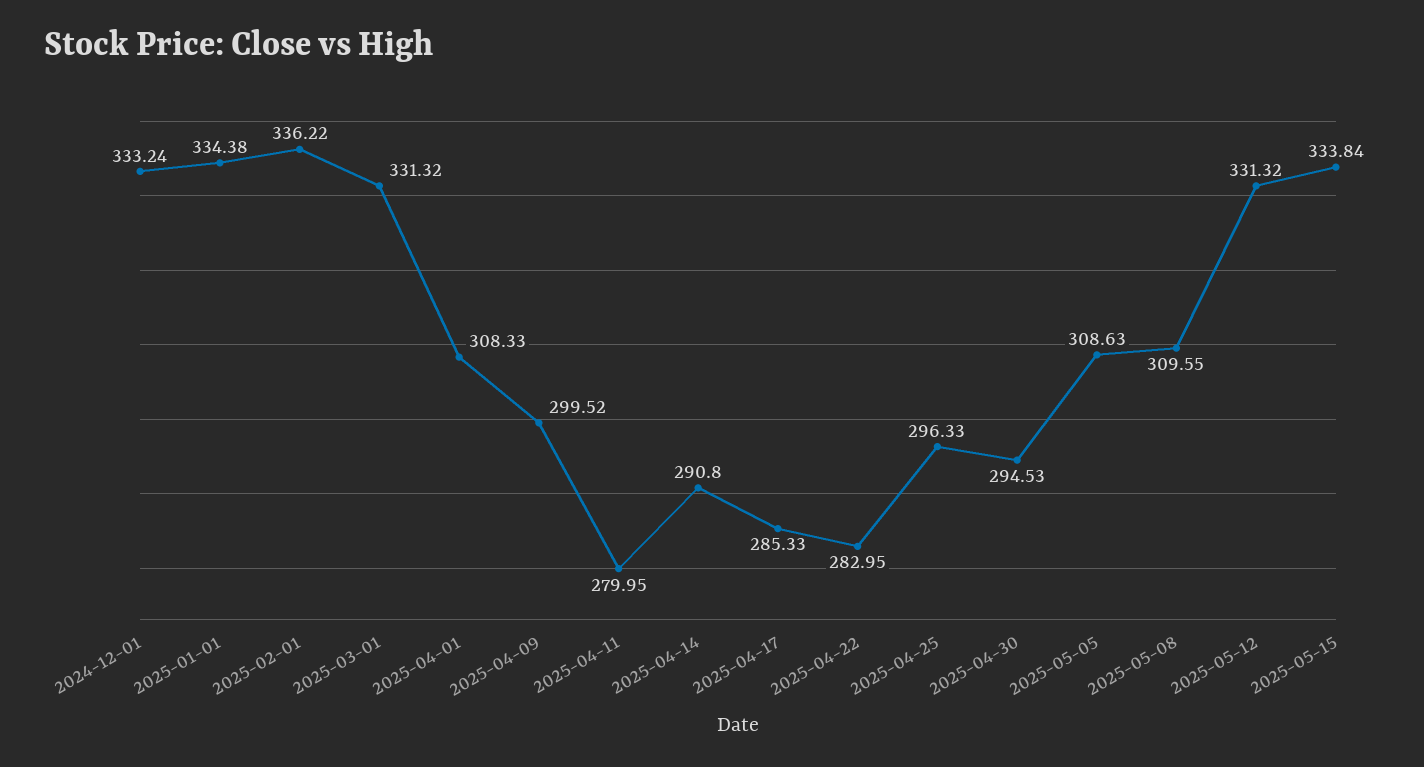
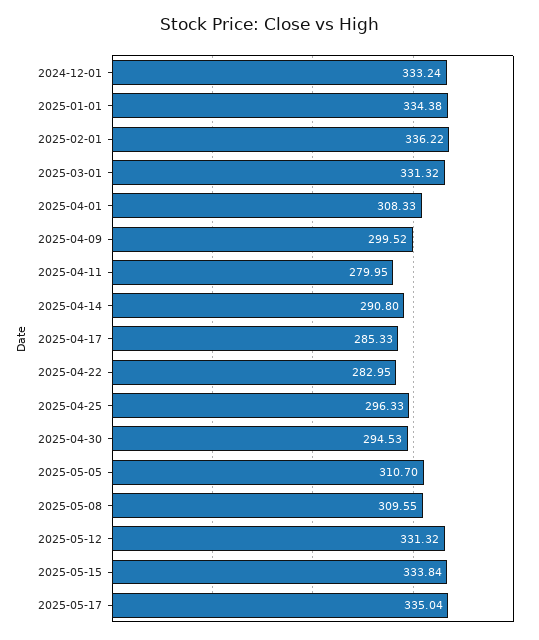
2025-05-05: 308.63 -> 310.7
2025-05-17: none -> 335.04

